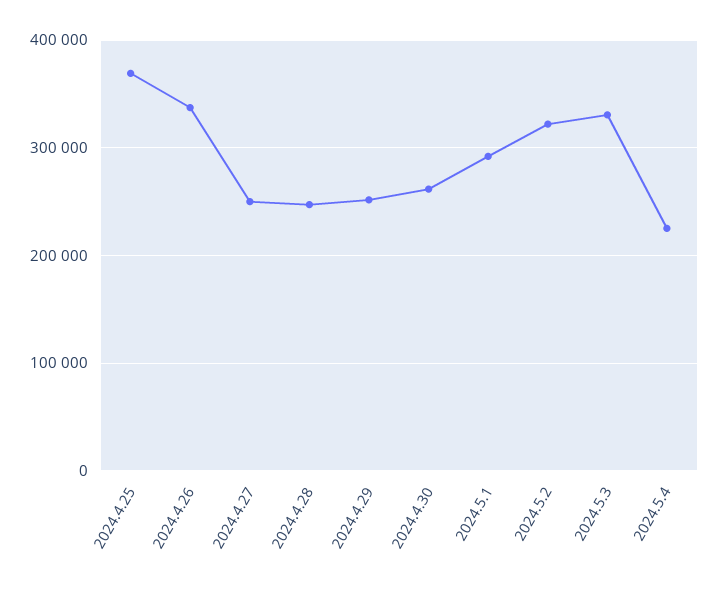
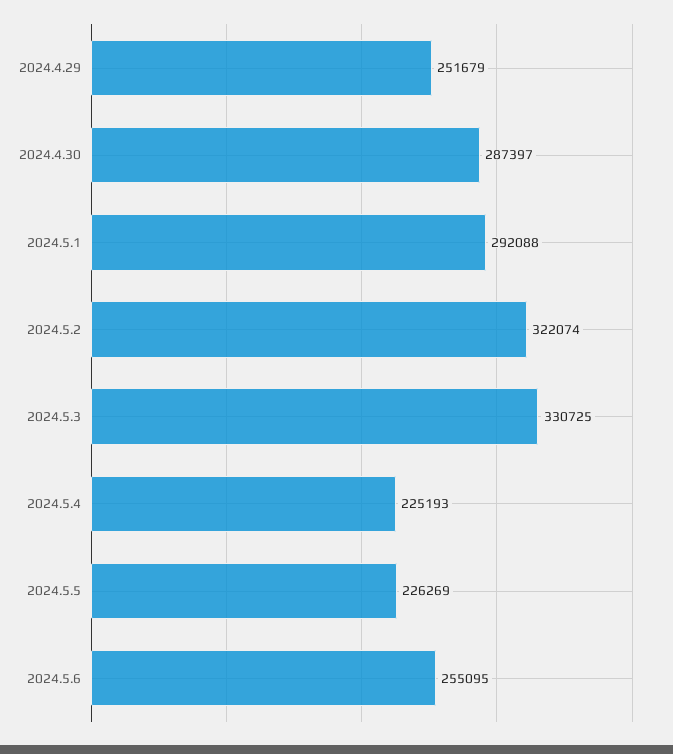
2024.4.25: 370000 -> none
2024.4.26: 340000 -> none
2024.4.27: 250000 -> none
2024.4.28: 250000 -> none
2024.4.30: 260000 -> 287397
2024.5.5: none -> 226269
2024.5.6: none -> 255095

